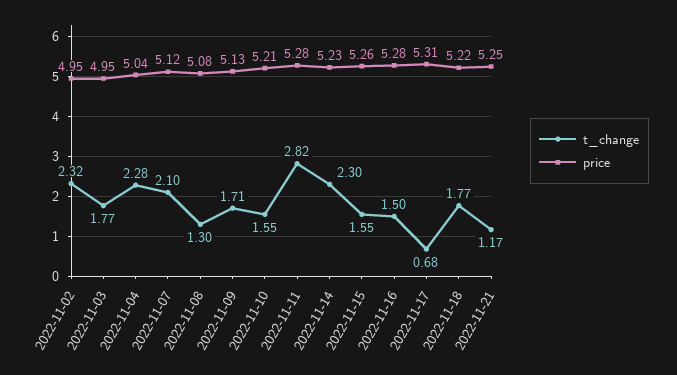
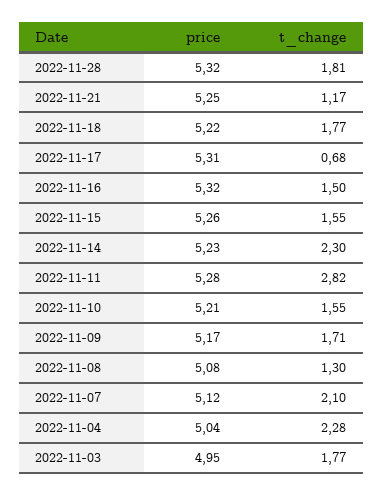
t_change, 2022-11-02: 2.32 -> none
price, 2022-11-02: 4.95 -> none
price, 2022-11-09: 5.13 -> 5.17
price, 2022-11-16: 5.28 -> 5.32
price, 2022-11-28: none -> 5.32
t_change, 2022-11-28: none -> 1.81

